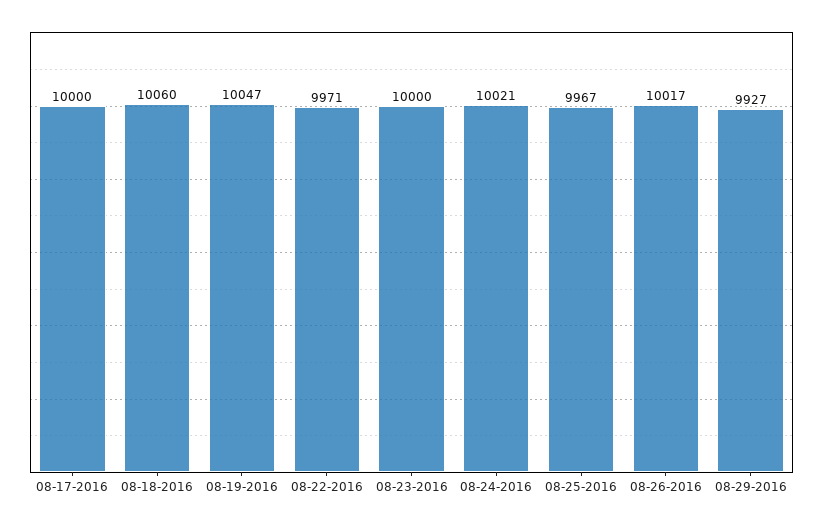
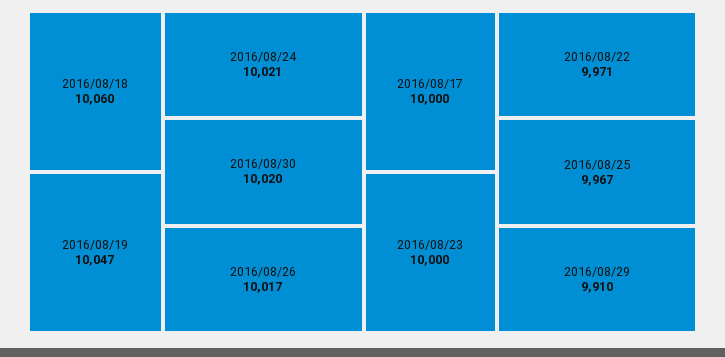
08-29-2016: 9927 -> 9910
2016/08/30: none -> 10020

